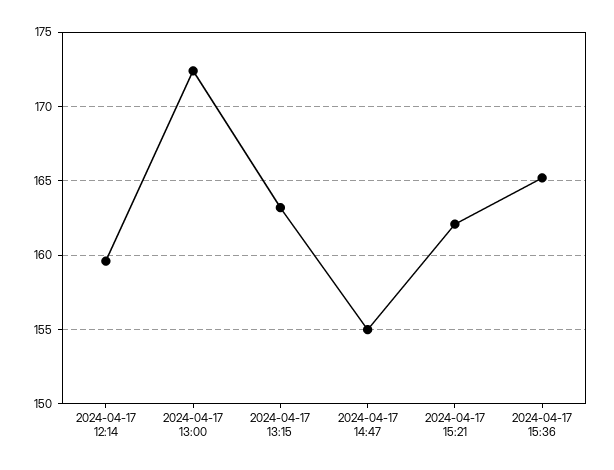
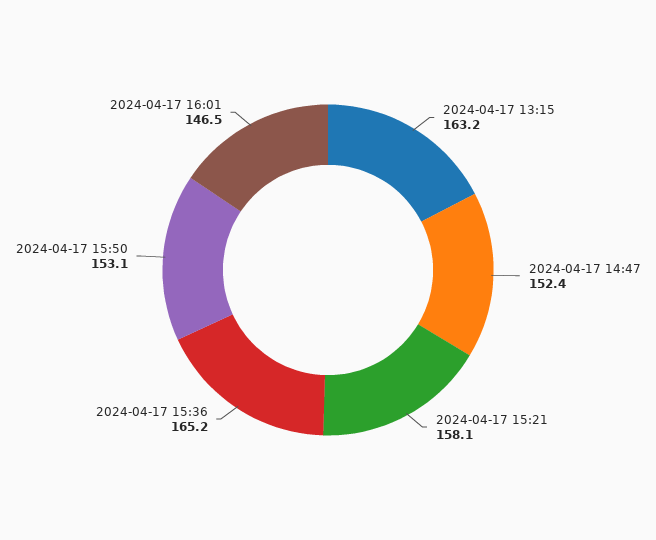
2024-04-17 12:14: 159.5 -> none
2024-04-17 13:00: 172.5 -> none
2024-04-17 14:47: 155 -> 152.4
2024-04-17 15:21: 162 -> 158.1
2024-04-17 15:50: none -> 153.1
2024-04-17 16:01: none -> 146.5

